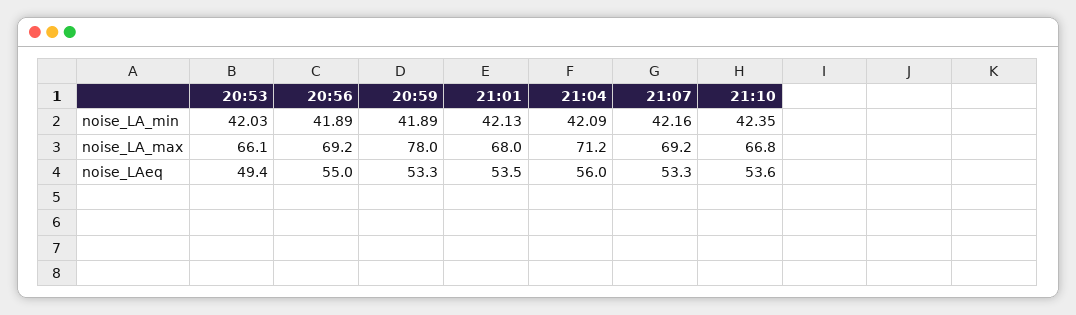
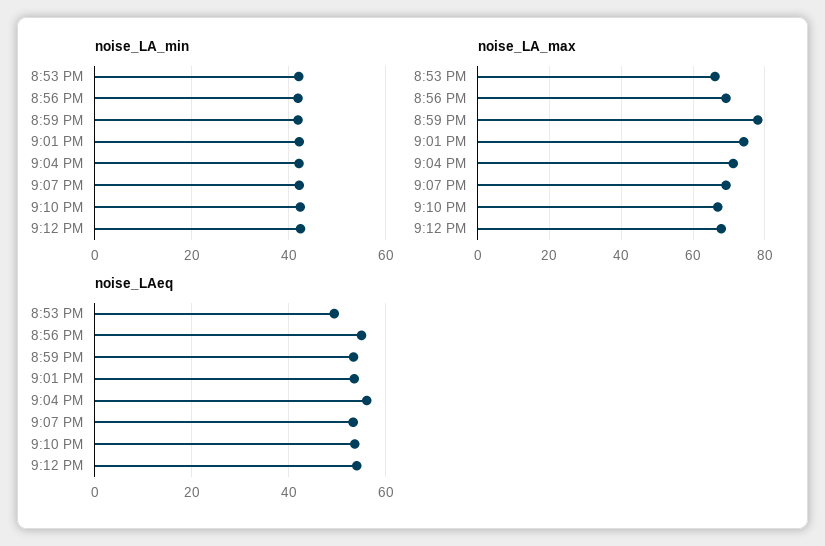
noise_LA_max, 21:01: 68 -> 74
noise_LA_min, 9:12 PM: none -> 42
noise_LA_max, 9:12 PM: none -> 68
noise_LAeq, 9:12 PM: none -> 54

